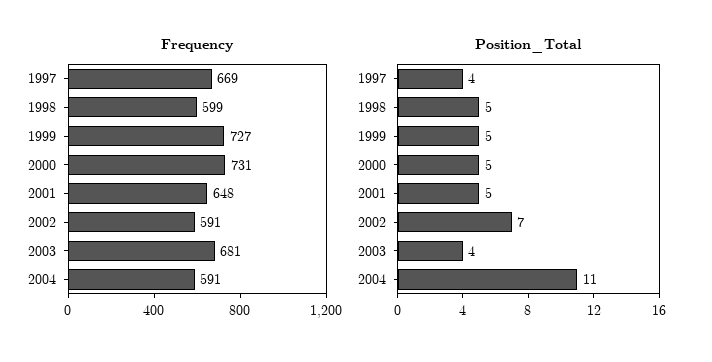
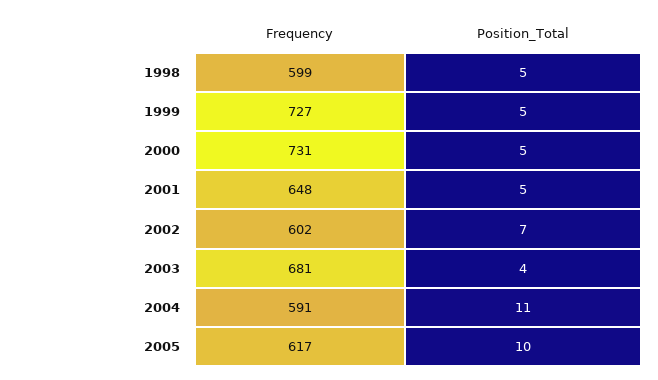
Frequency, 1997: 669 -> none
Frequency, 2002: 591 -> 602
Position_Total, 1997: 4 -> none
Frequency, 2005: none -> 617
Position_Total, 2005: none -> 10

